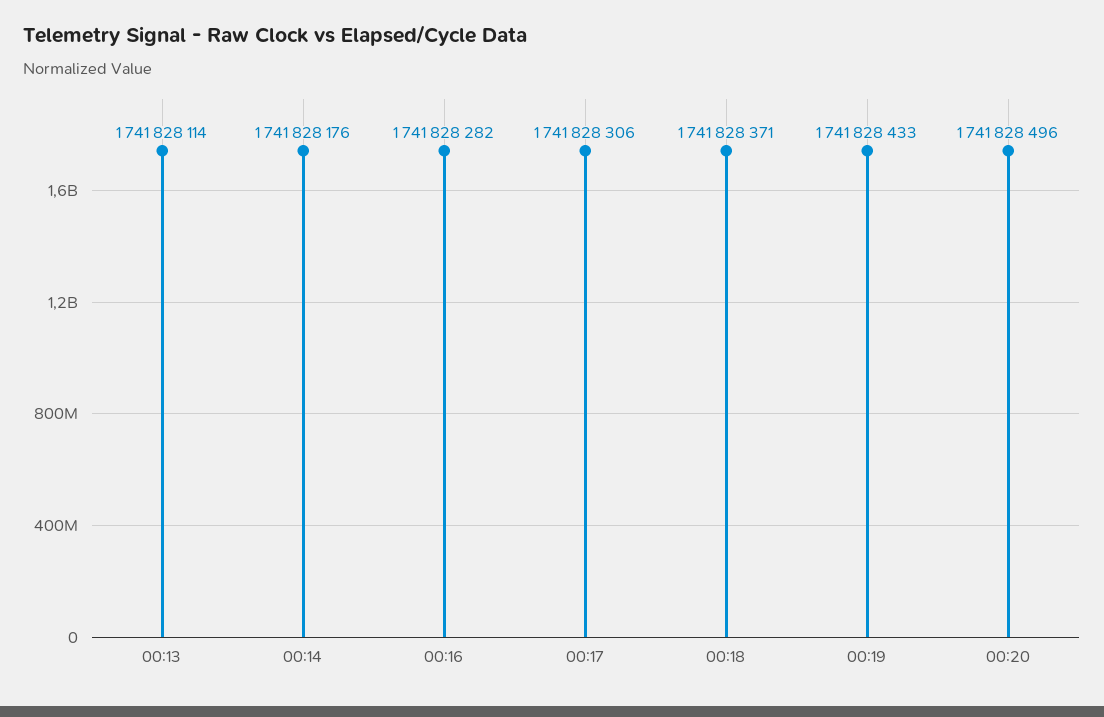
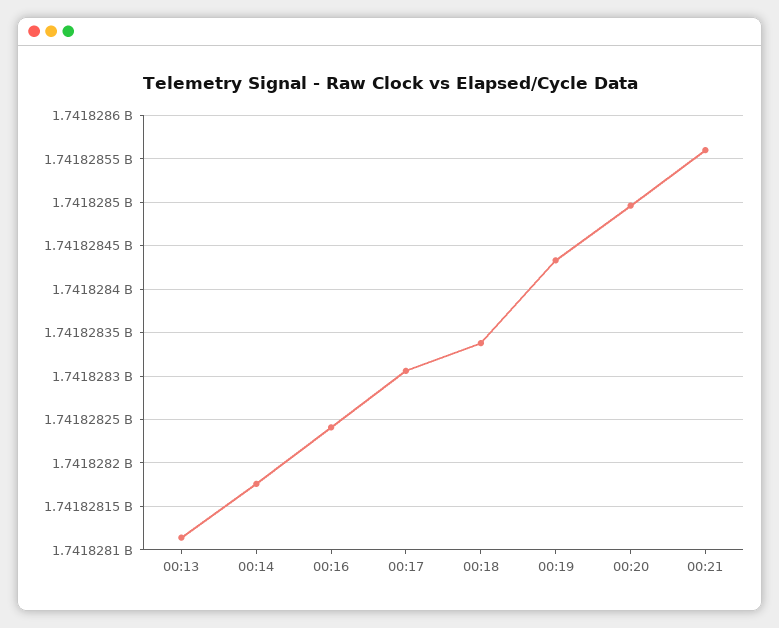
00:16: 1741828282 -> 1741828240
00:18: 1741828371 -> 1741828340
00:21: none -> 1741828560

